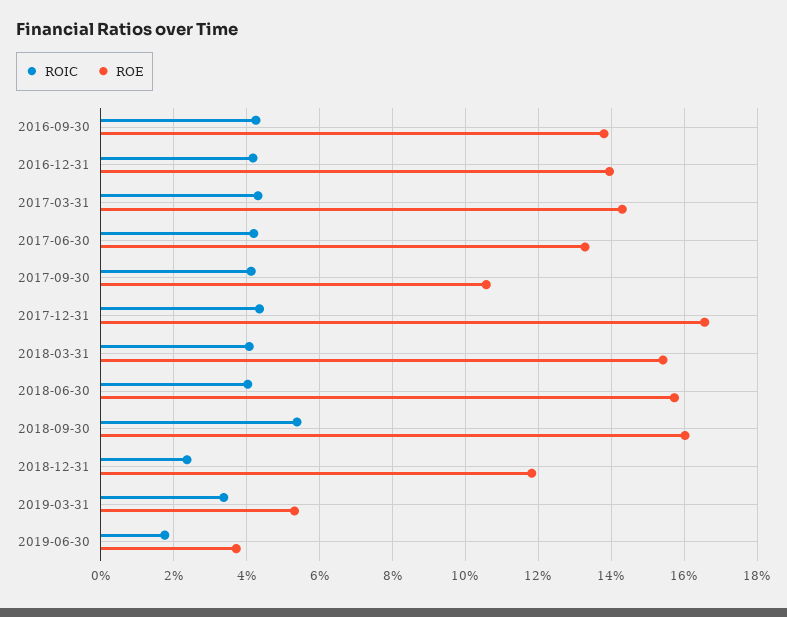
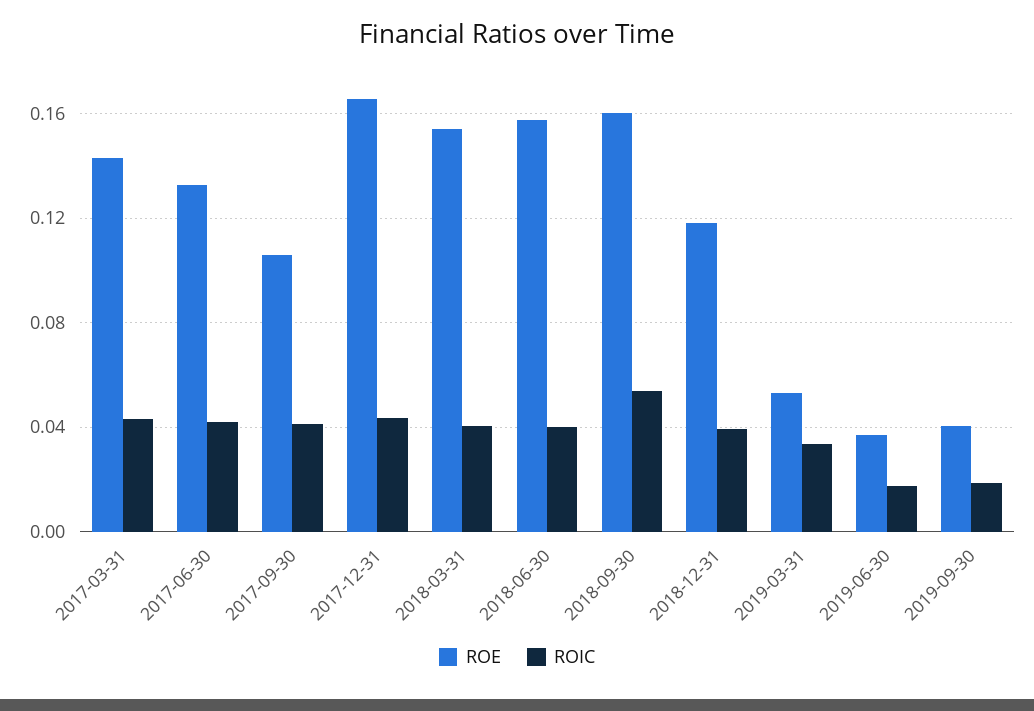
ROIC, 2016-09-30: 0.042 -> none
ROE, 2016-09-30: 0.138 -> none
ROIC, 2016-12-31: 0.042 -> none
ROE, 2016-12-31: 0.14 -> none
ROIC, 2018-12-31: 0.024 -> 0.04
ROE, 2019-09-30: none -> 0.04
ROIC, 2019-09-30: none -> 0.02

